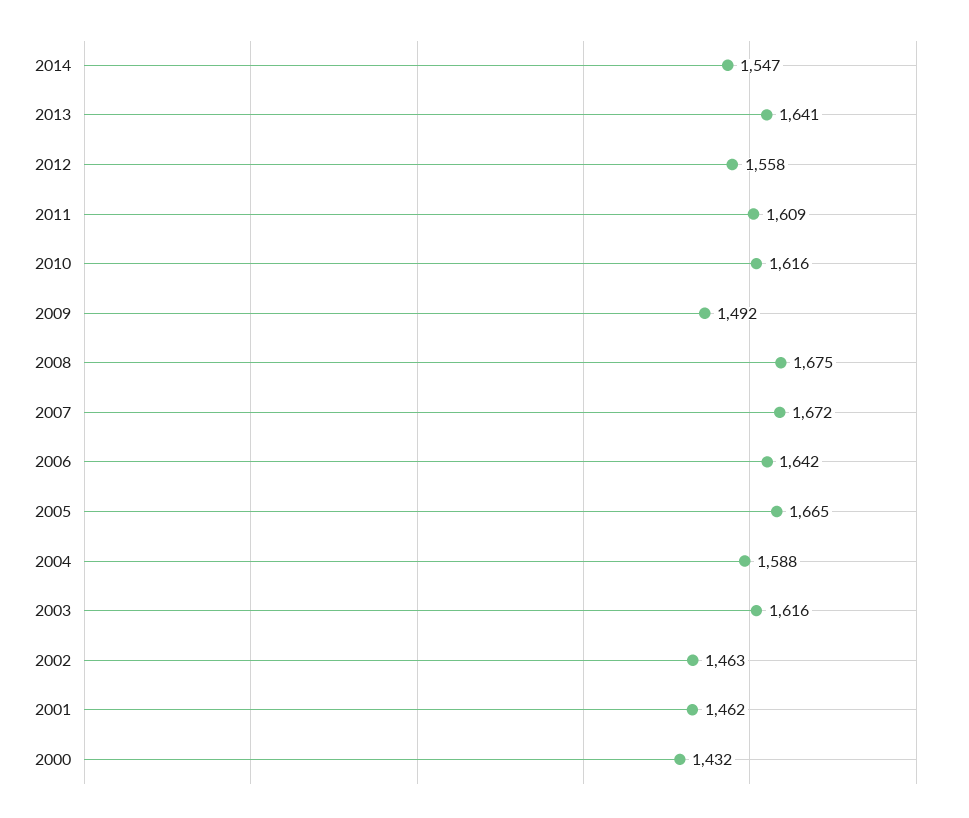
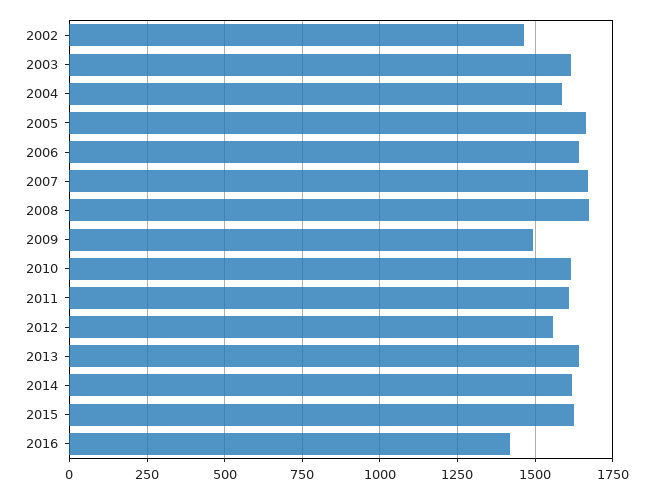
2014: 1547 -> 1625
2001: 1462 -> none
2000: 1432 -> none
2015: none -> 1625
2016: none -> 1425

